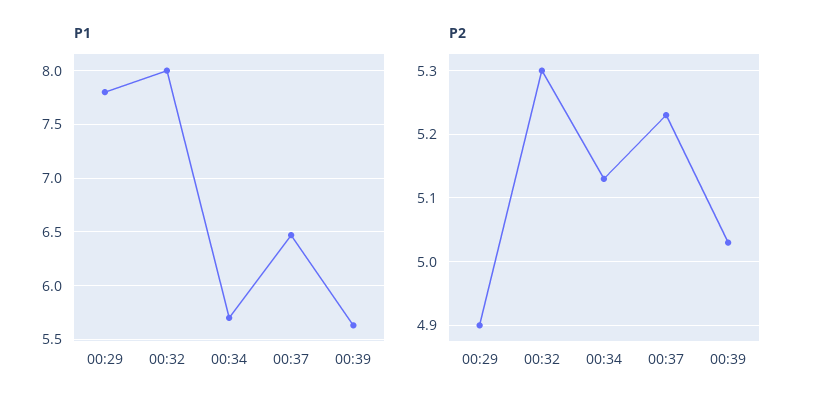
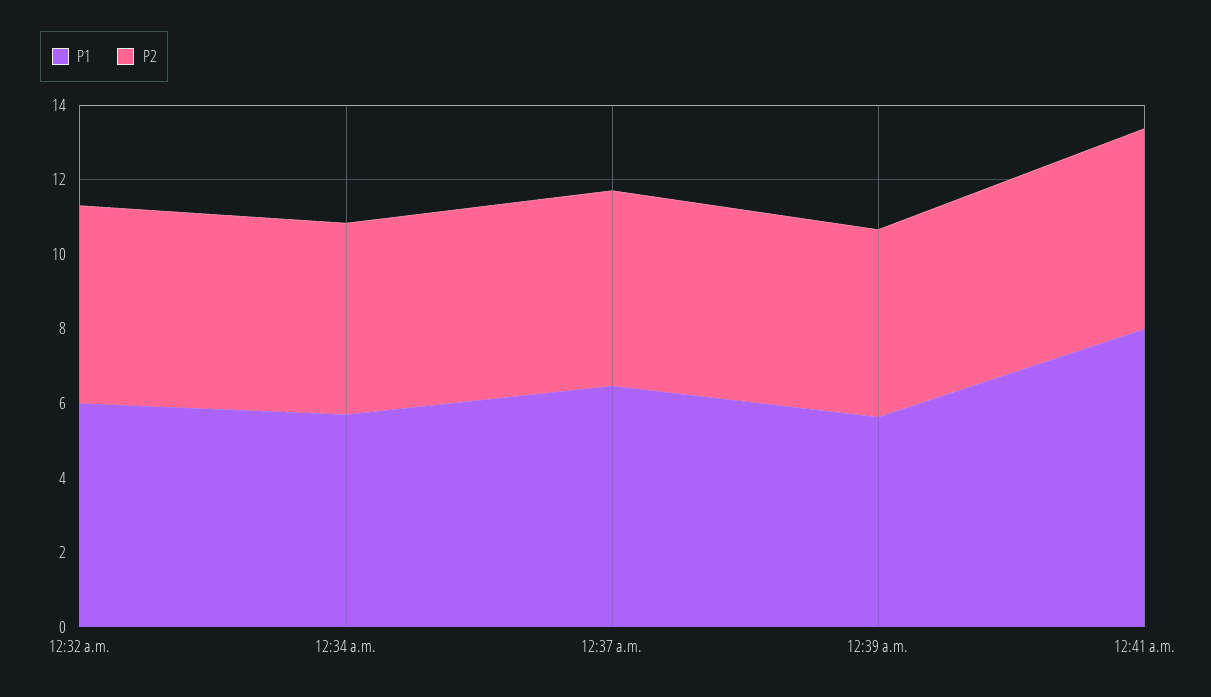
P1, 00:29: 7.8 -> none
P1, 00:32: 8 -> 6
P2, 00:29: 4.9 -> none
P1, 12:41 a.m.: none -> 8
P2, 12:41 a.m.: none -> 5.5

